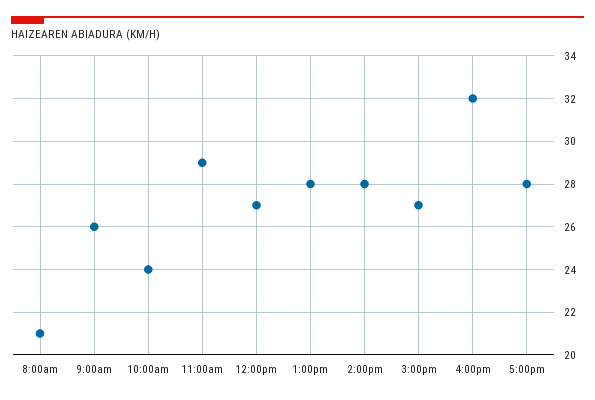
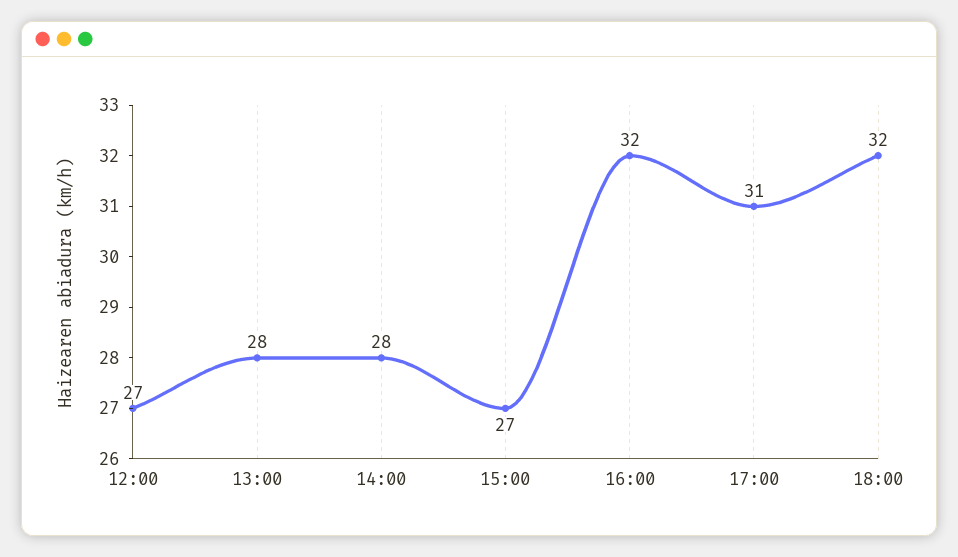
8:00am: 21 -> none
9:00am: 26 -> none
10:00am: 24 -> none
11:00am: 29 -> none
5:00pm: 28 -> 31
18:00: none -> 32

